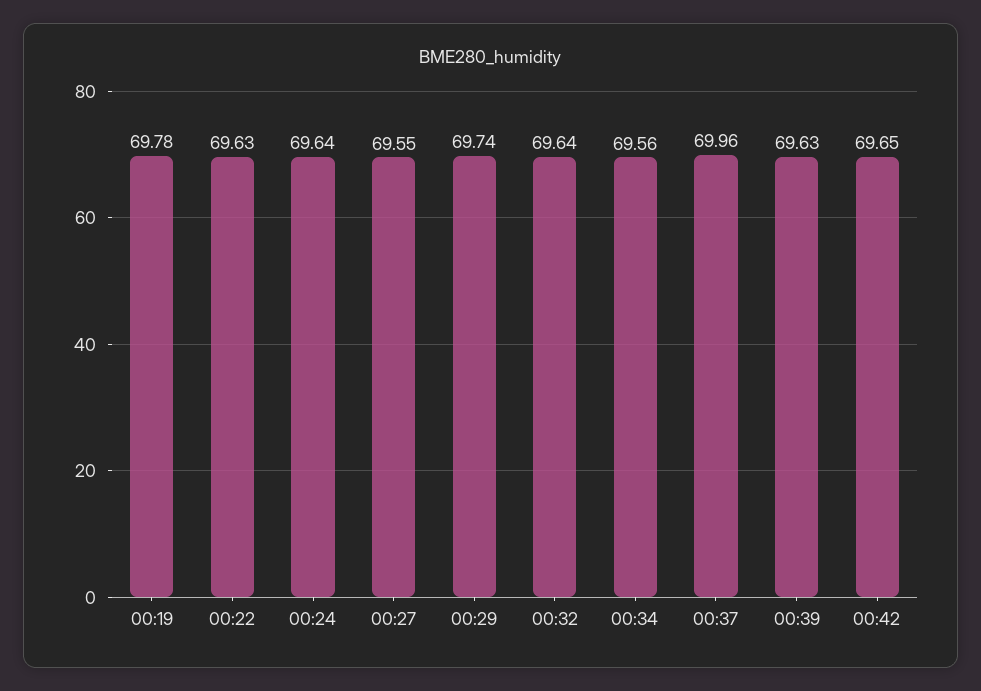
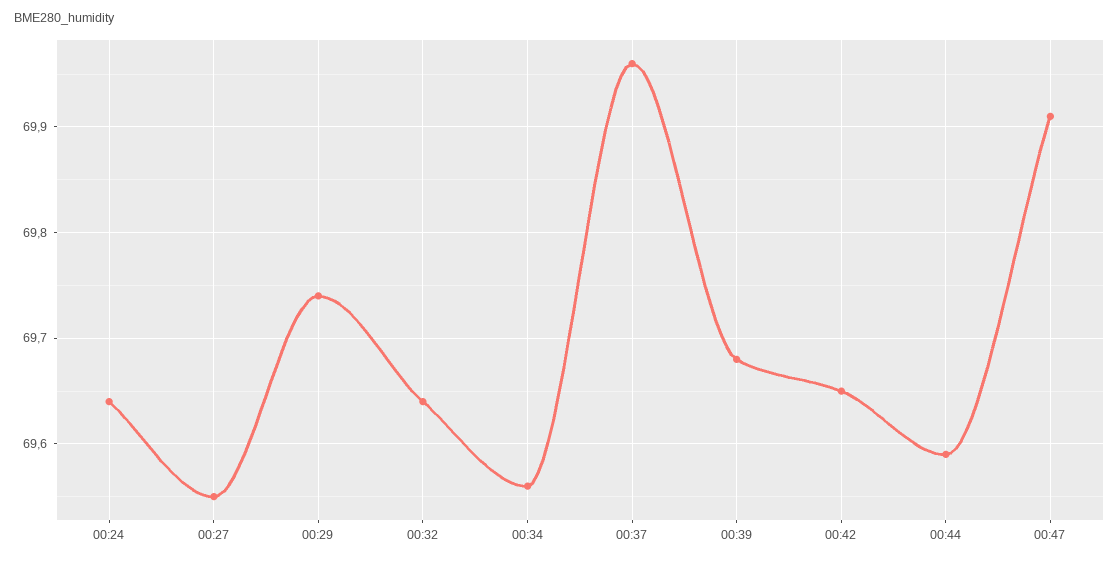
00:19: 69.78 -> none
00:22: 69.63 -> none
00:39: 69.63 -> 69.68
00:44: none -> 69.59
00:47: none -> 69.91

